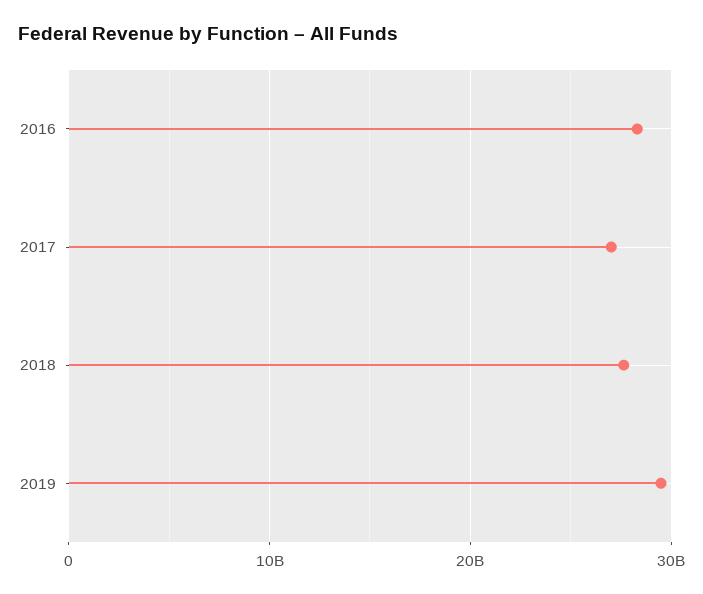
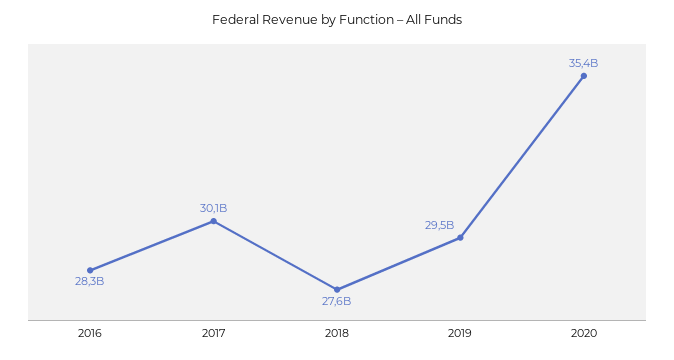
2017: 27000000000 -> 30100000000
2020: none -> 35400000000

